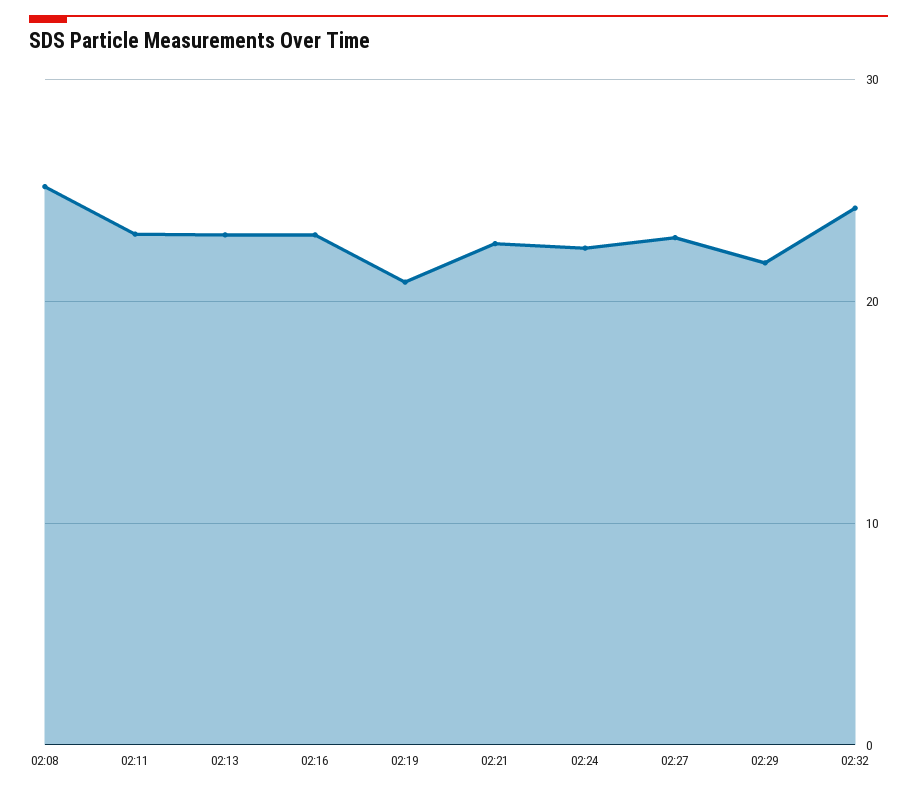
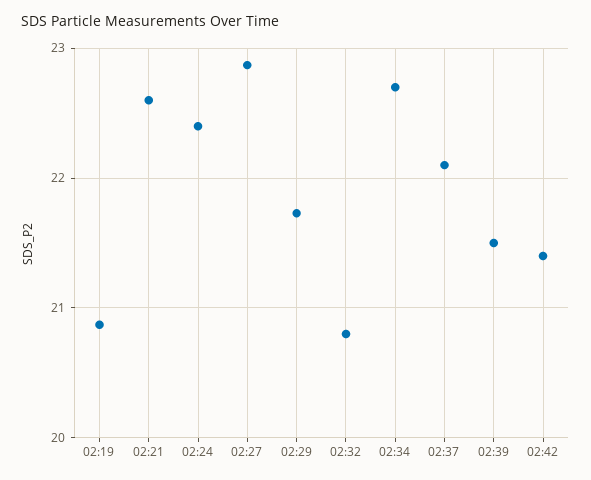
02:08: 25 -> none
02:11: 23 -> none
02:13: 23 -> none
02:16: 23 -> none
02:32: 24 -> 20.8
02:34: none -> 22.7
02:37: none -> 22.1
02:39: none -> 21.5
02:42: none -> 21.4

